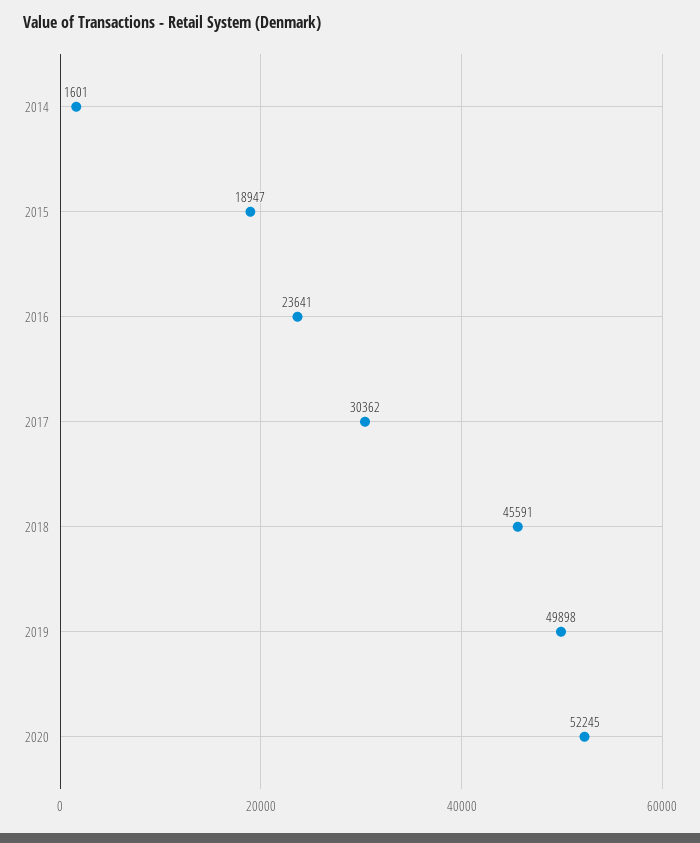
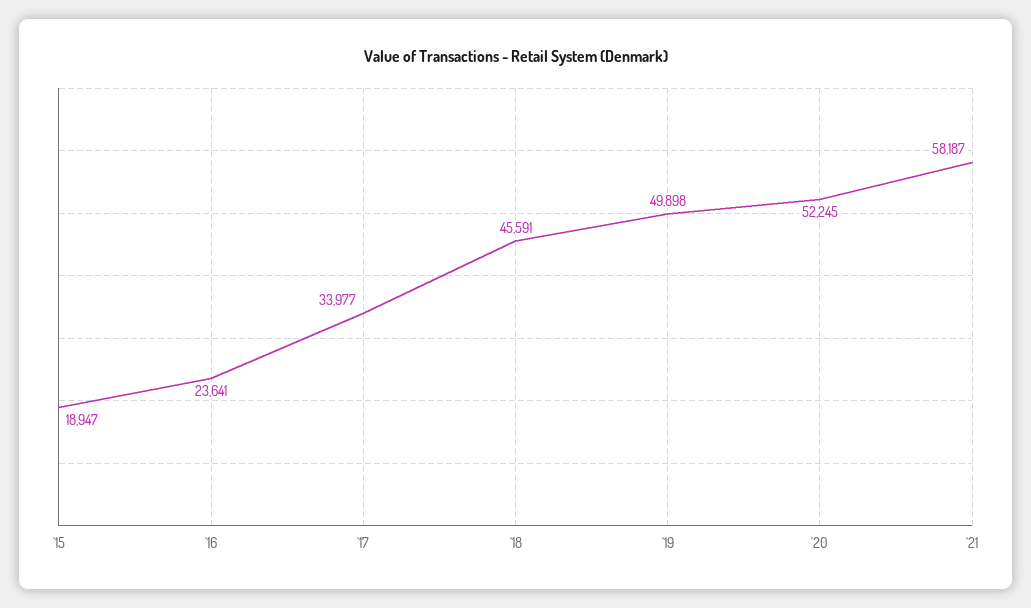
2014: 1601 -> none
2017: 30362 -> 33977
'21: none -> 58187

